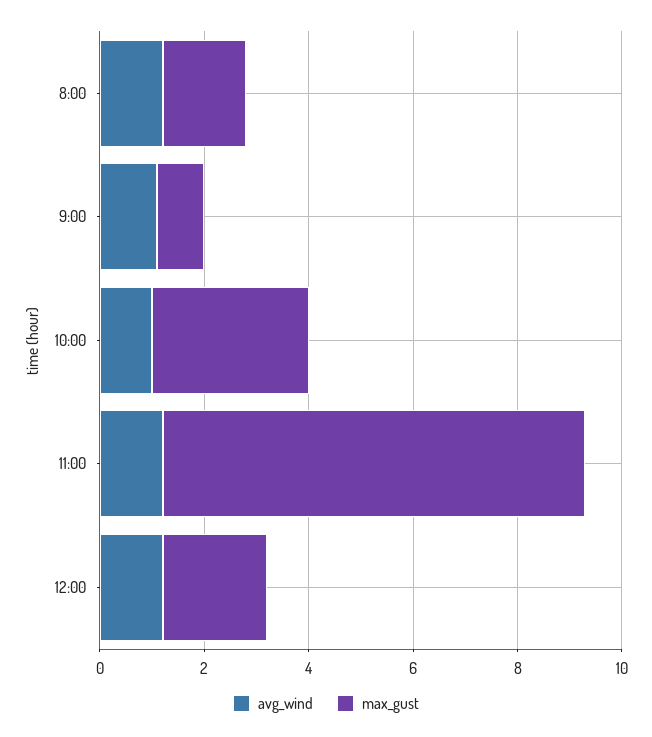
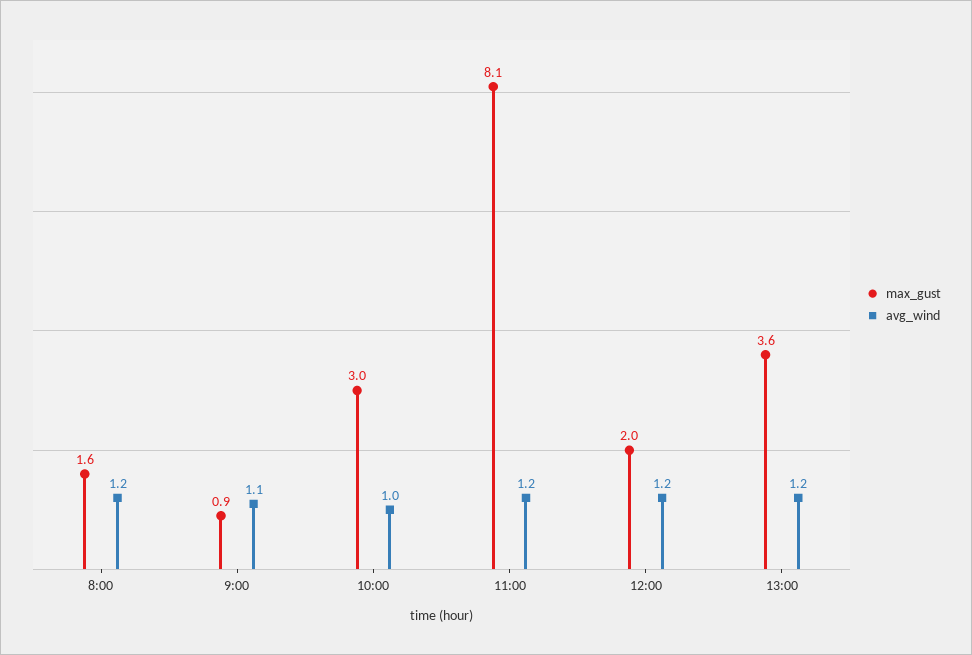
max_gust, 13:00: none -> 3.6
avg_wind, 13:00: none -> 1.2

